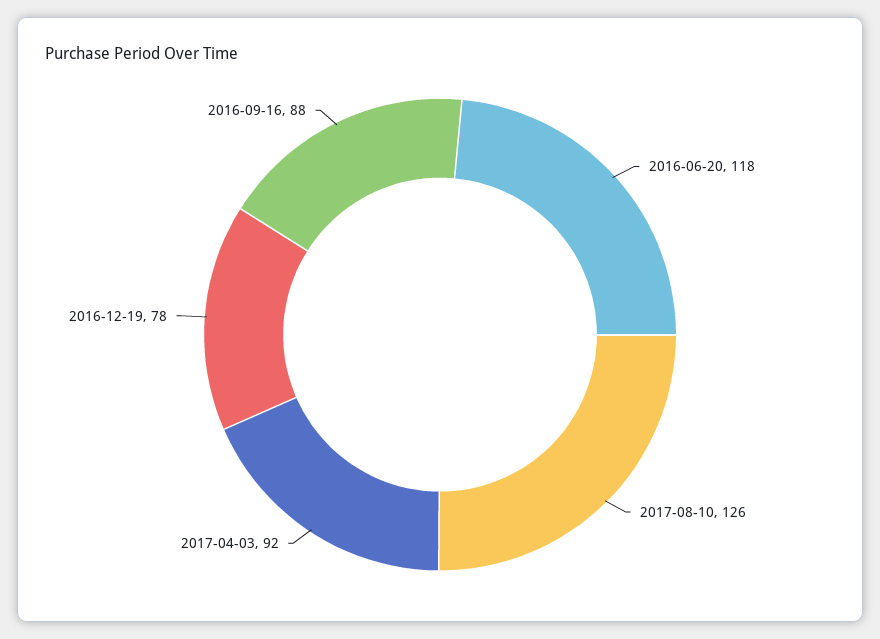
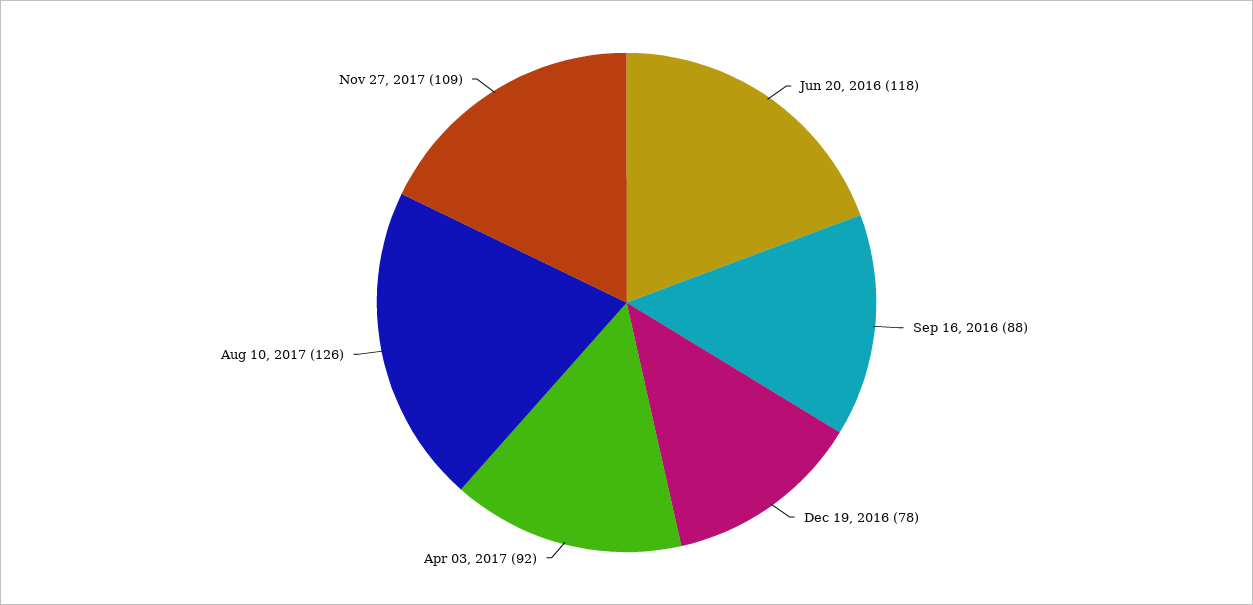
Nov 27, 2017: none -> 109

